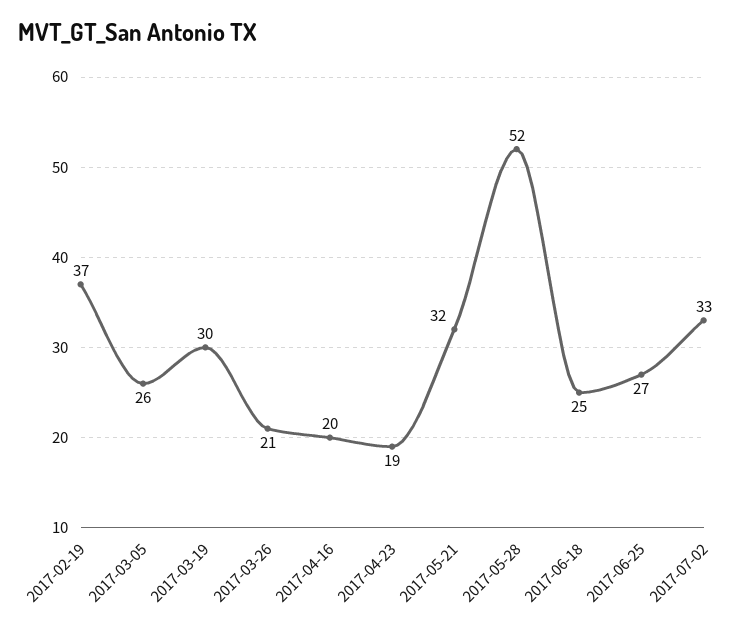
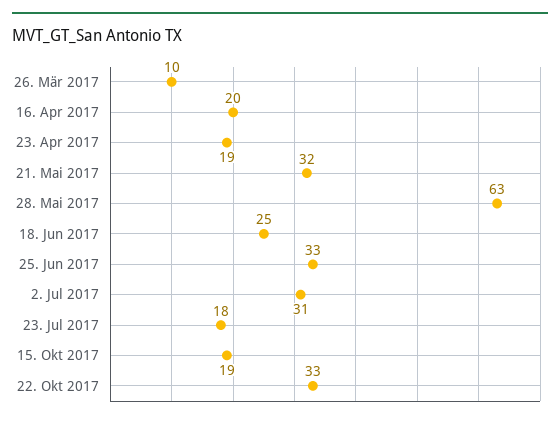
2017-02-19: 37 -> none
2017-03-05: 26 -> none
2017-03-19: 30 -> none
2017-03-26: 21 -> 10
2017-05-28: 52 -> 63
2017-06-25: 27 -> 33
2017-07-02: 33 -> 31
23. Jul 2017: none -> 18
15. Okt 2017: none -> 19
22. Okt 2017: none -> 33

